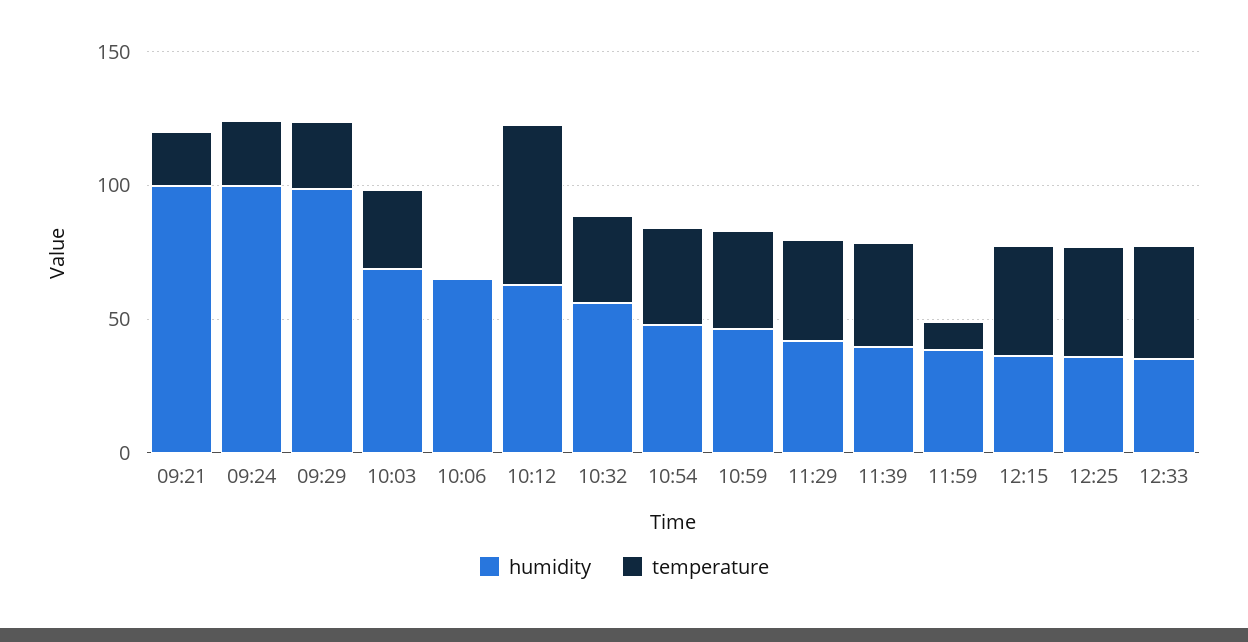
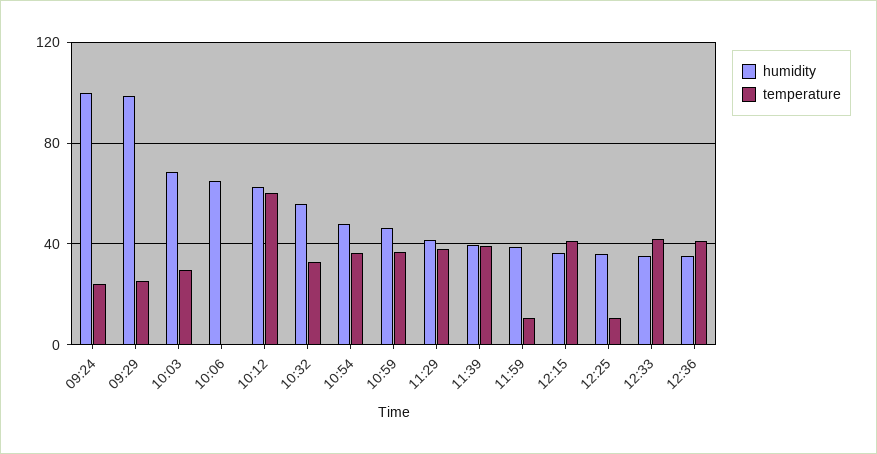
humidity, 09:21: 100 -> none
temperature, 09:21: 20 -> none
temperature, 12:25: 40 -> 10
humidity, 12:36: none -> 35
temperature, 12:36: none -> 40

